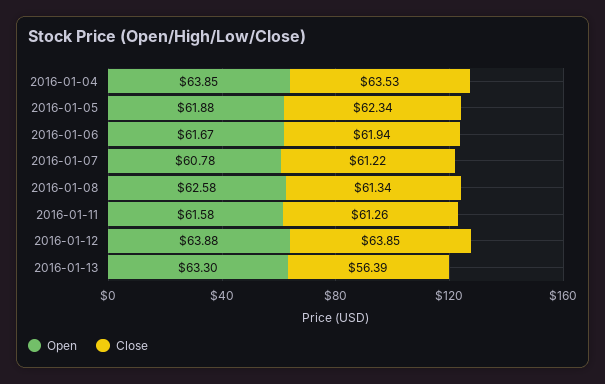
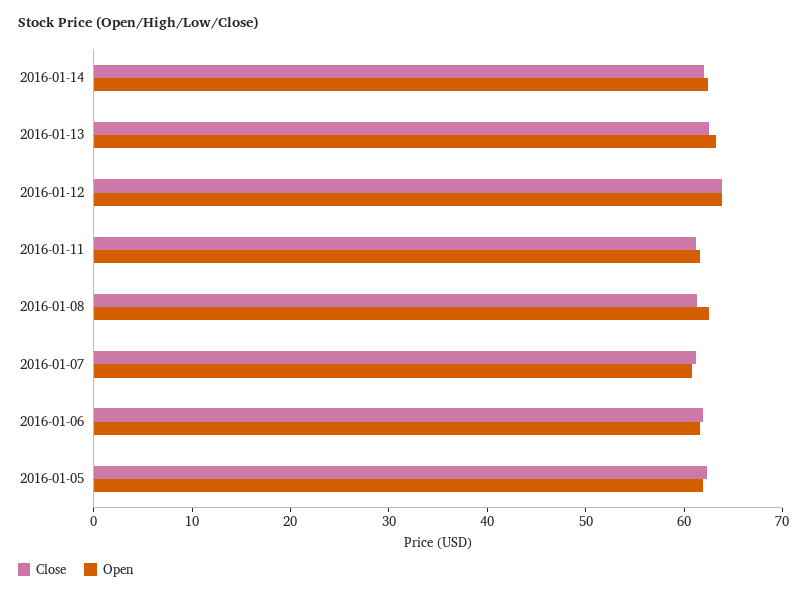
Open, 2016-01-04: 63.85 -> none
Close, 2016-01-04: 63.53 -> none
Close, 2016-01-13: 56.39 -> 62
Close, 2016-01-14: none -> 62
Open, 2016-01-14: none -> 62

